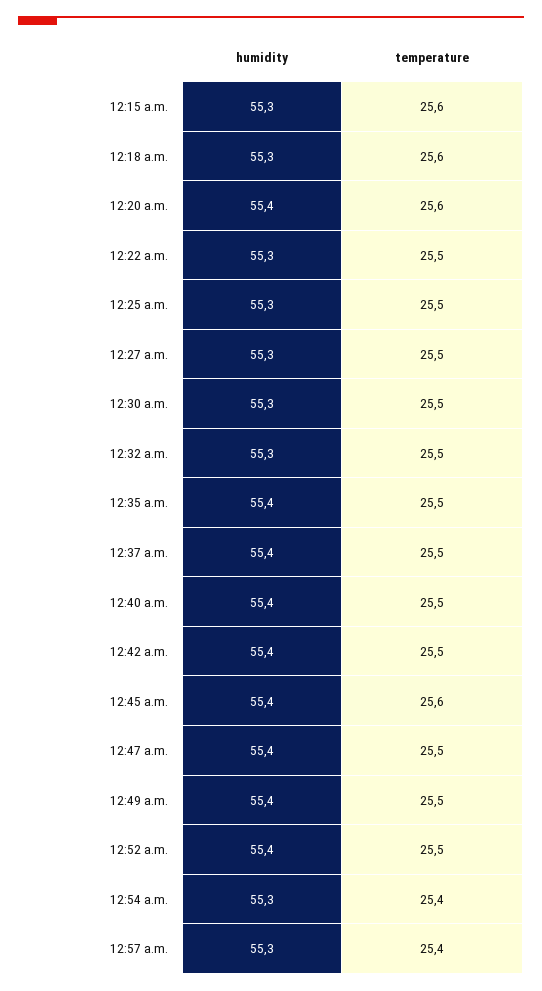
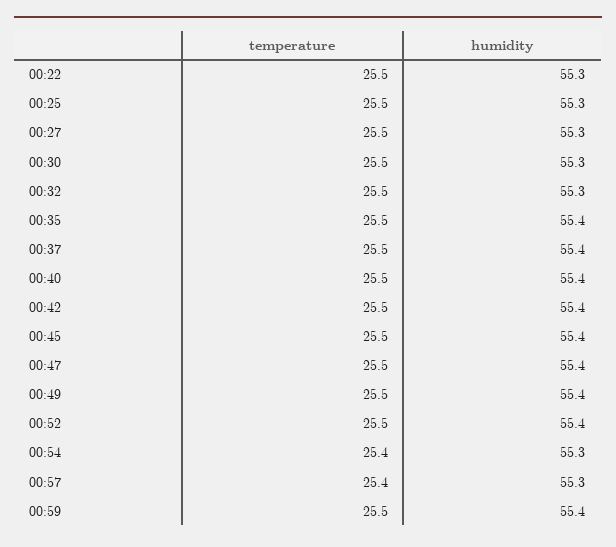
humidity, 12:15 a.m.: 55.3 -> none
temperature, 12:15 a.m.: 25.6 -> none
humidity, 12:18 a.m.: 55.3 -> none
temperature, 12:18 a.m.: 25.6 -> none
humidity, 12:20 a.m.: 55.4 -> none
temperature, 12:20 a.m.: 25.6 -> none
temperature, 12:45 a.m.: 25.6 -> 25.5
temperature, 00:59: none -> 25.5
humidity, 00:59: none -> 55.4

